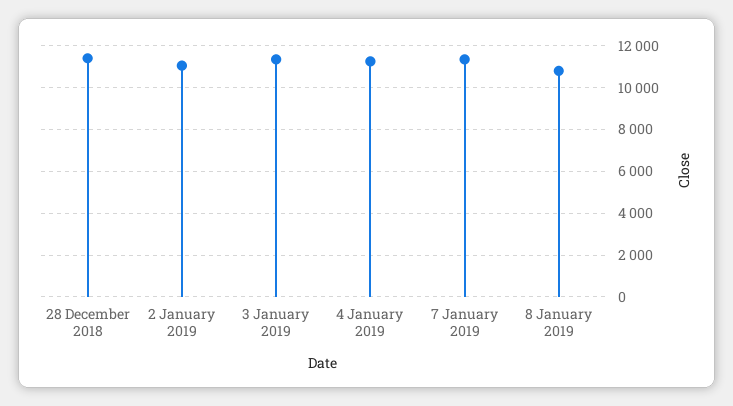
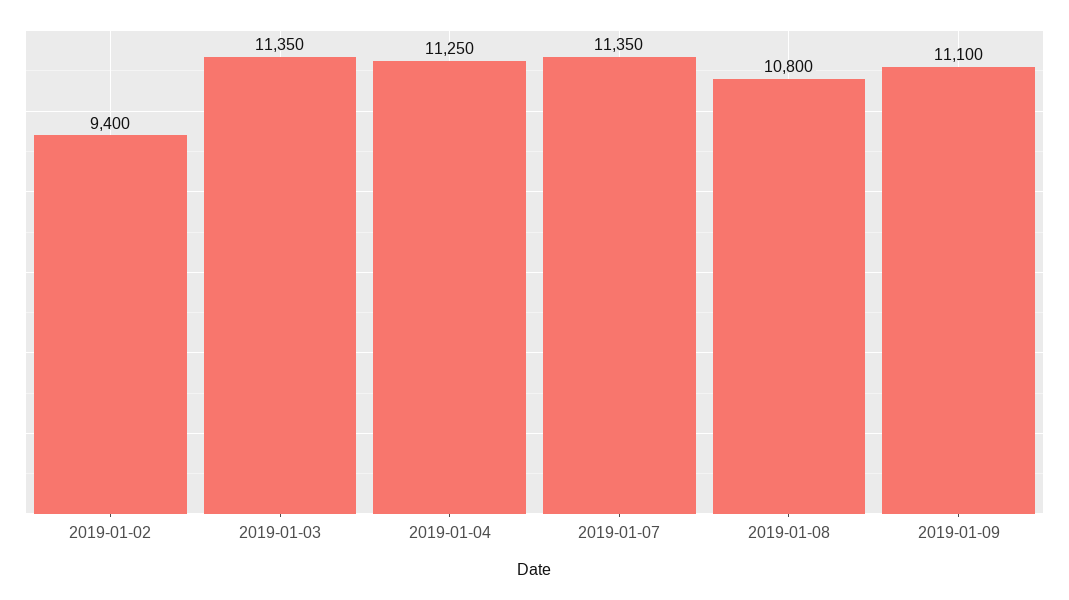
28 December 2018: 11500 -> none
2 January 2019: 11000 -> 9400
2019-01-09: none -> 11100

